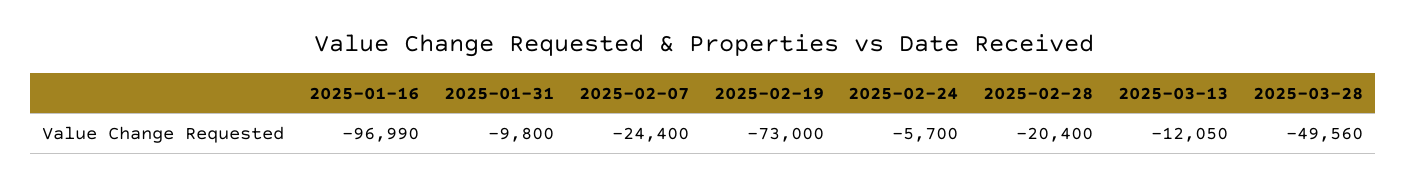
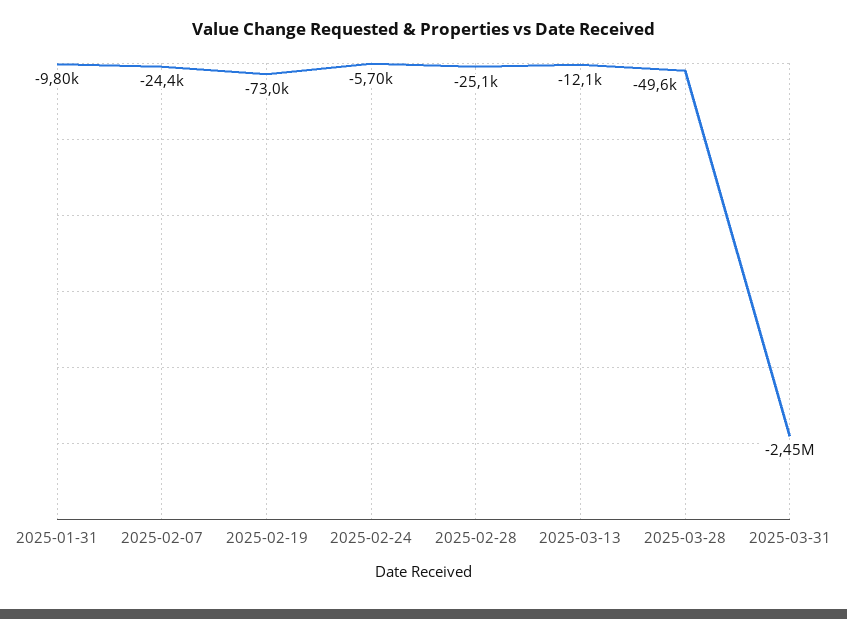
2025-01-16: -96990 -> none
2025-02-28: -20400 -> -25100
2025-03-31: none -> -2450000

